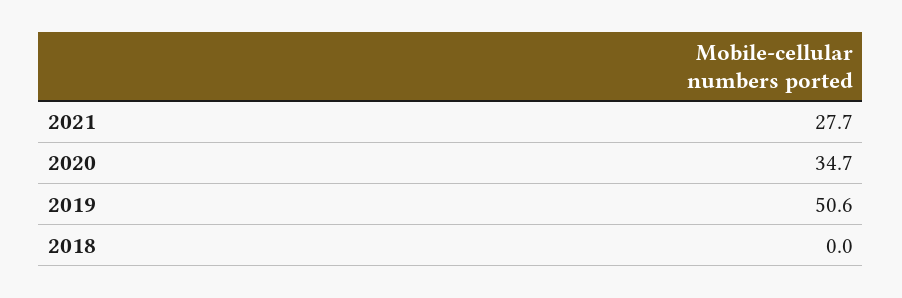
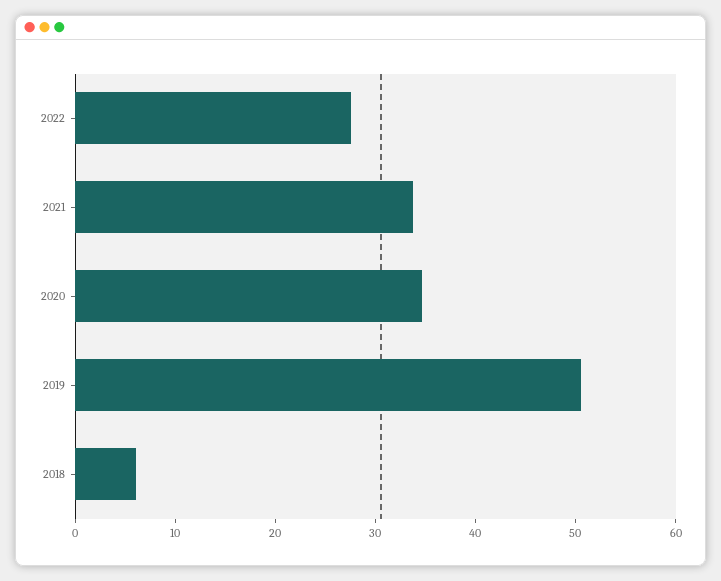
2021: 27.7 -> 34
2018: 0 -> 6
2022: none -> 28

